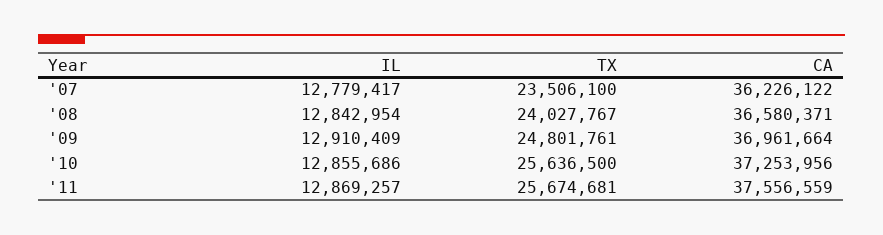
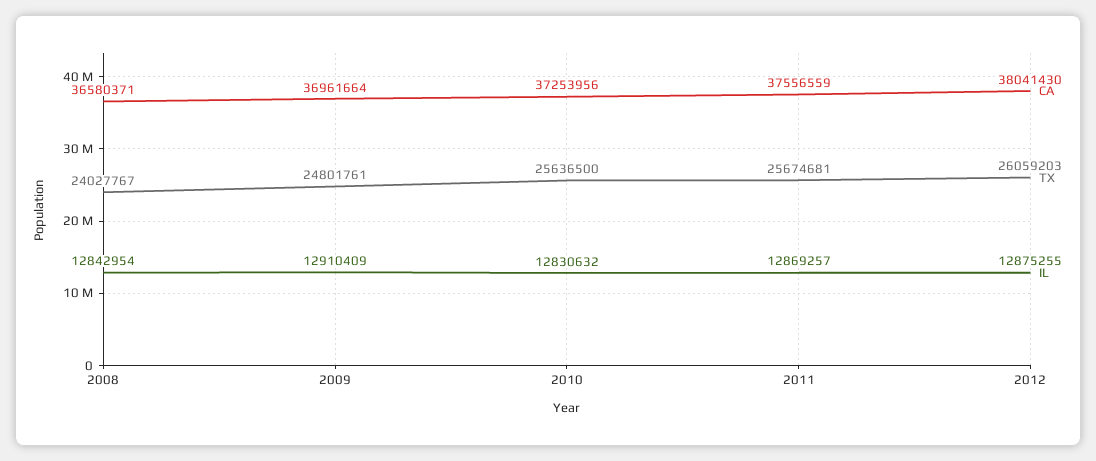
IL, '07: 12779417 -> none
TX, '07: 23506100 -> none
CA, '07: 36226122 -> none
IL, '10: 12855686 -> 12830632
CA, 2012: none -> 38041430
TX, 2012: none -> 26059203
IL, 2012: none -> 12875255

